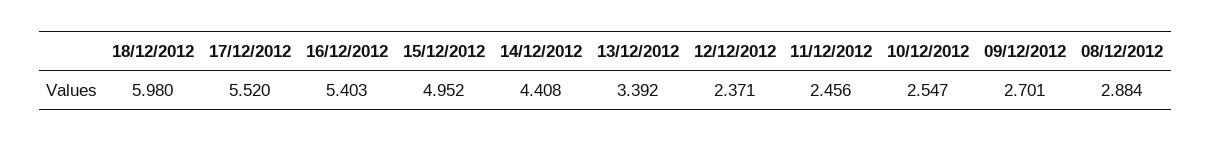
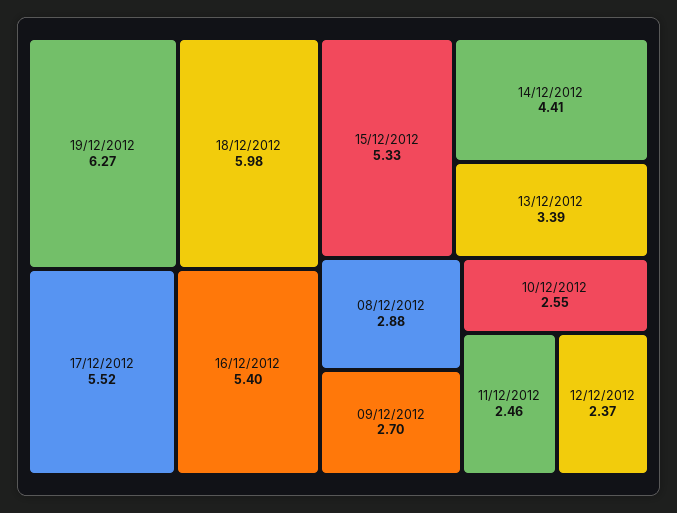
15/12/2012: 4.952 -> 5.33
19/12/2012: none -> 6.27

